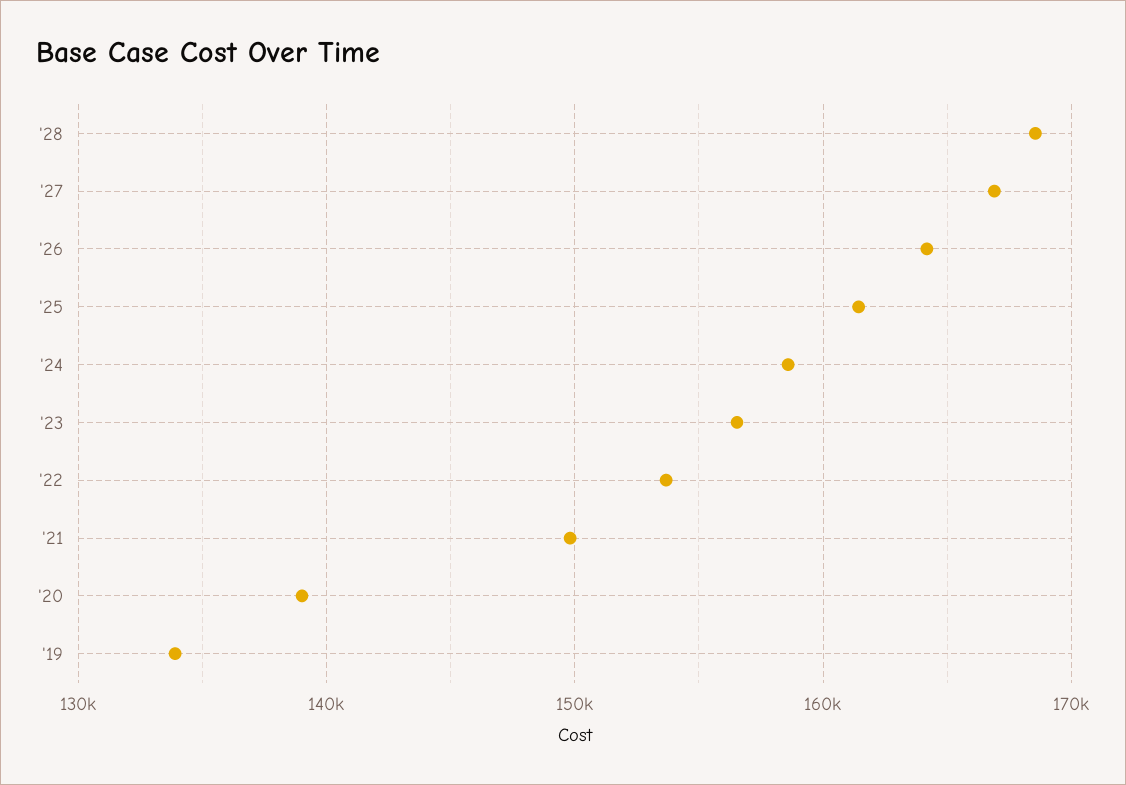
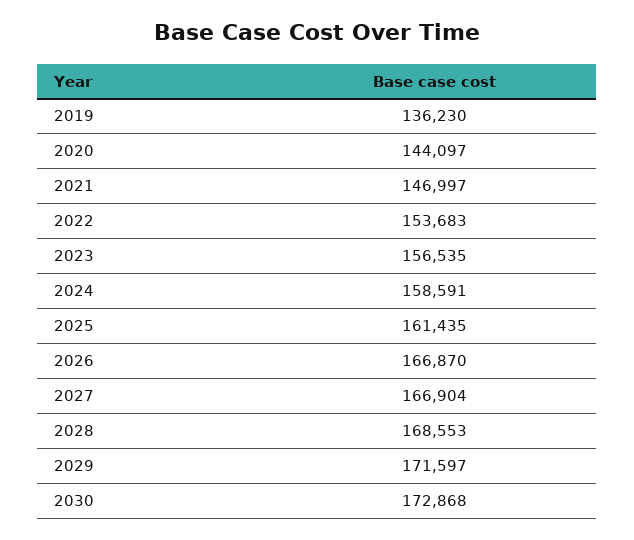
'26: 164000 -> 166870
'21: 150000 -> 146997
'20: 139000 -> 144097
'19: 134000 -> 136230
2029: none -> 171597
2030: none -> 172868

